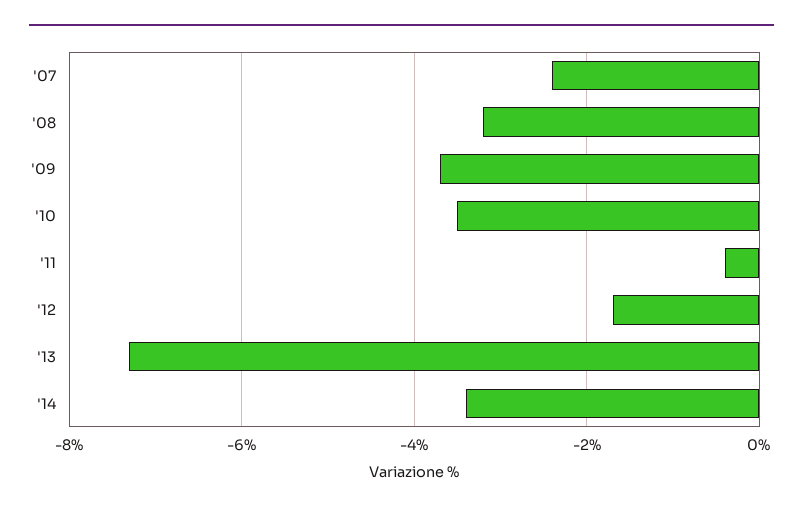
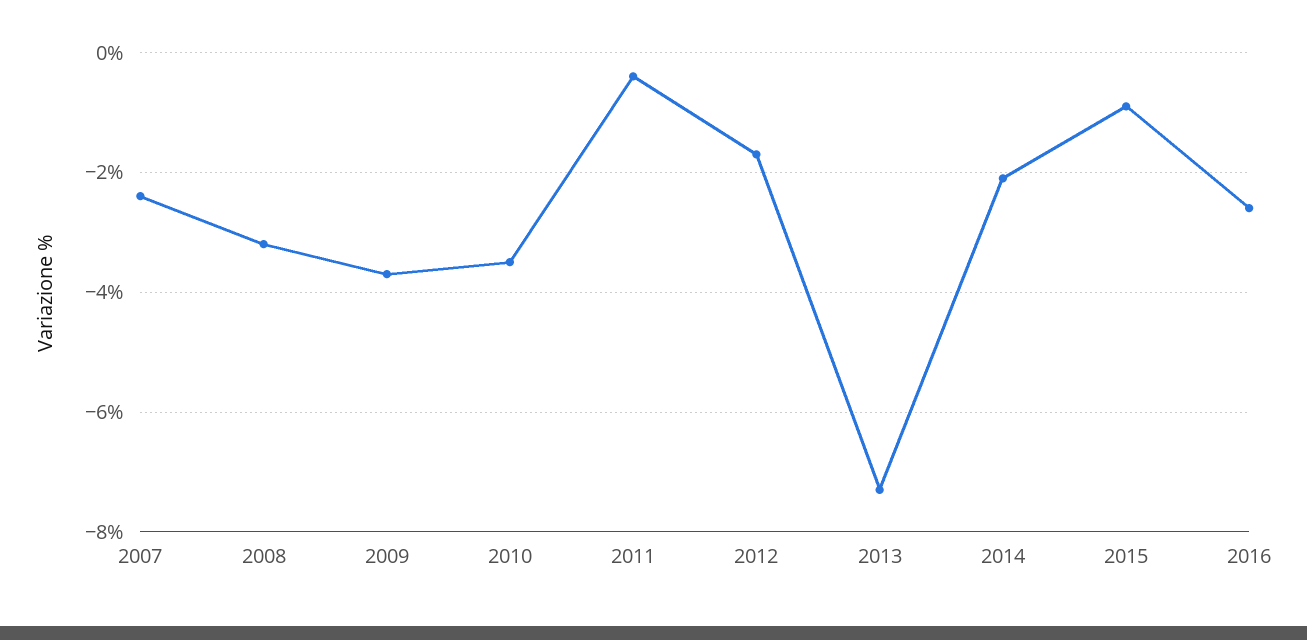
'14: -3.5 -> -2
2015: none -> -1
2016: none -> -2.5

